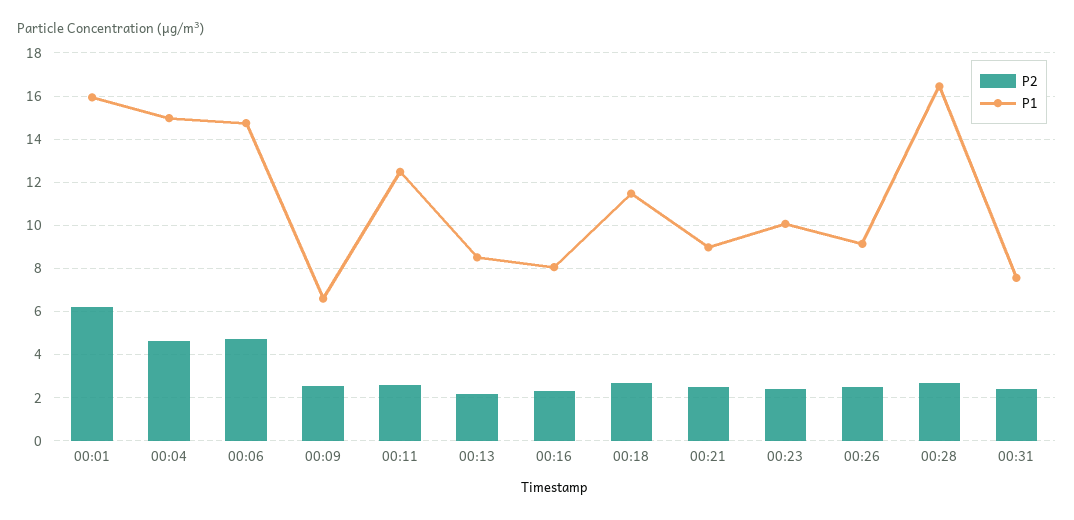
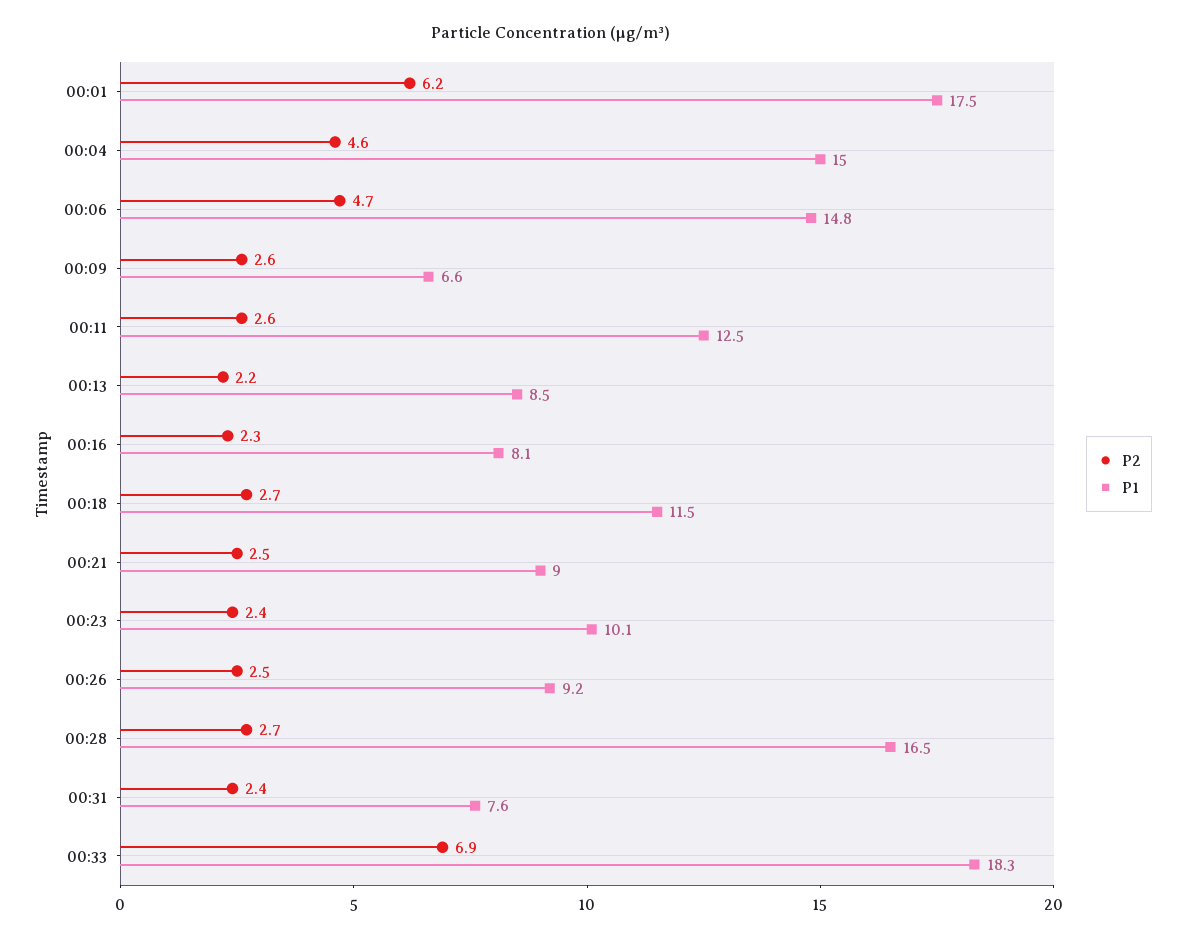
P1, 00:01: 16 -> 17.5
P2, 00:33: none -> 6.9
P1, 00:33: none -> 18.3

